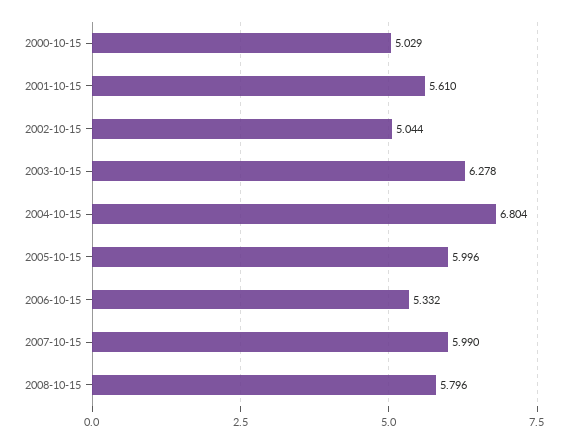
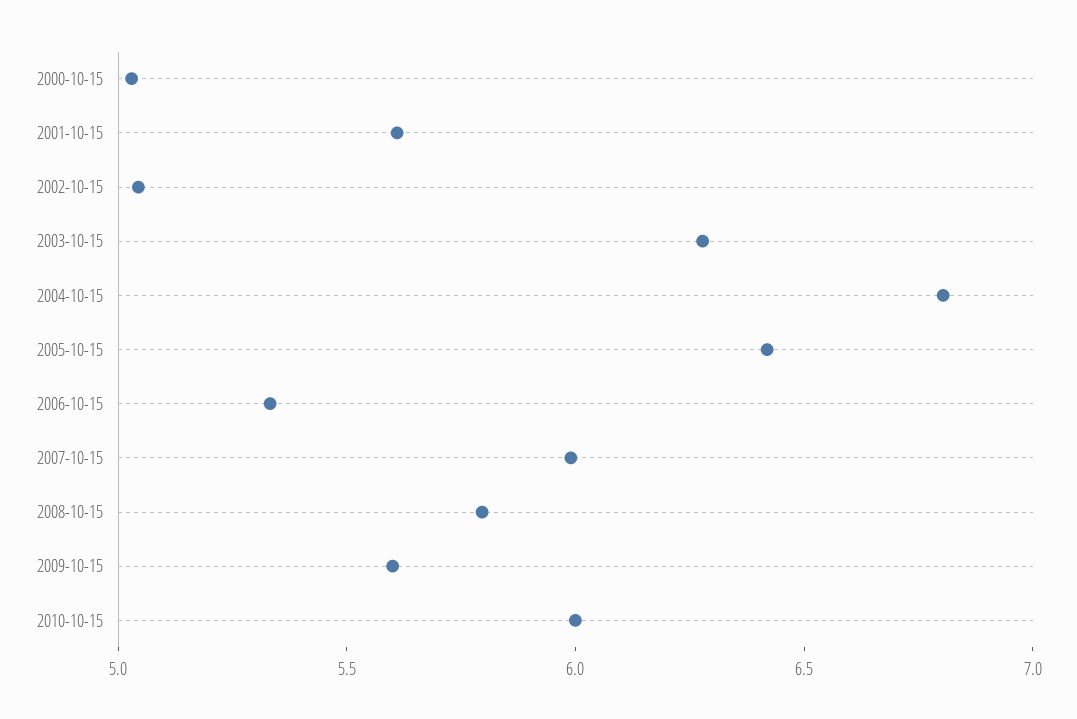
2005-10-15: 5.996 -> 6.4
2009-10-15: none -> 5.6
2010-10-15: none -> 6

